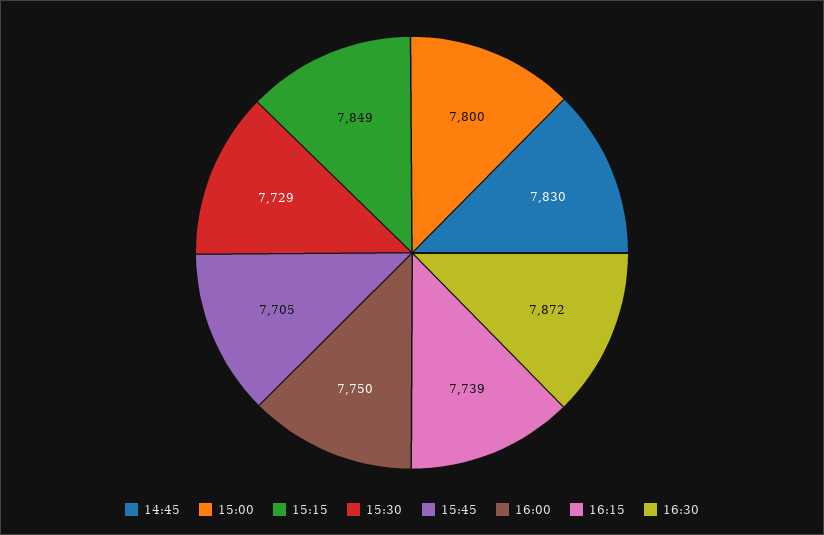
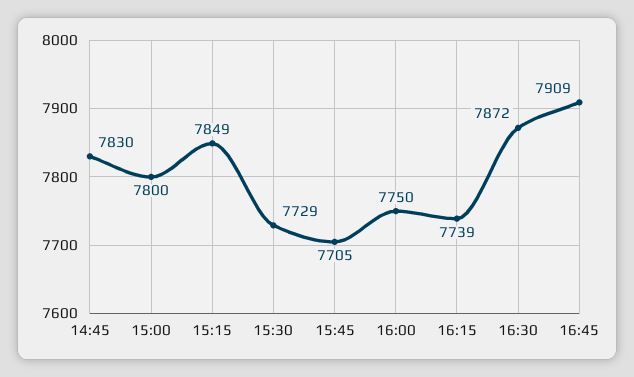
16:45: none -> 7909

